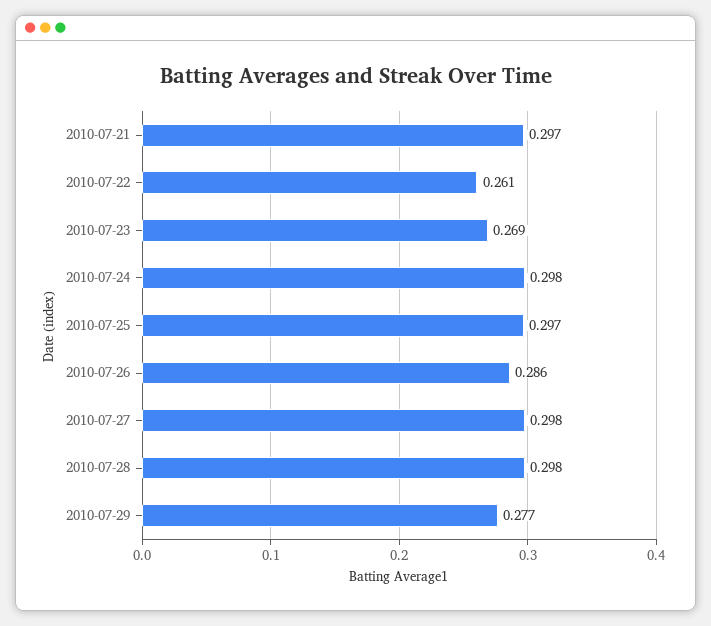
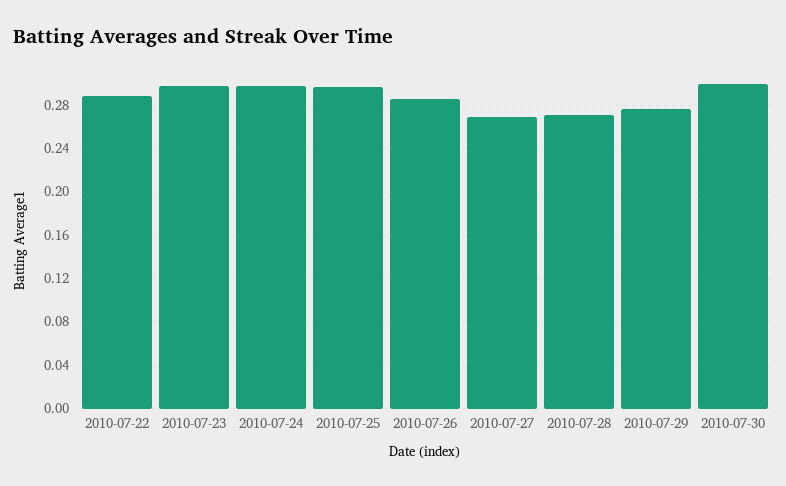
2010-07-21: 0.297 -> none
2010-07-22: 0.261 -> 0.29
2010-07-23: 0.269 -> 0.3
2010-07-27: 0.298 -> 0.27
2010-07-28: 0.298 -> 0.27
2010-07-30: none -> 0.3

